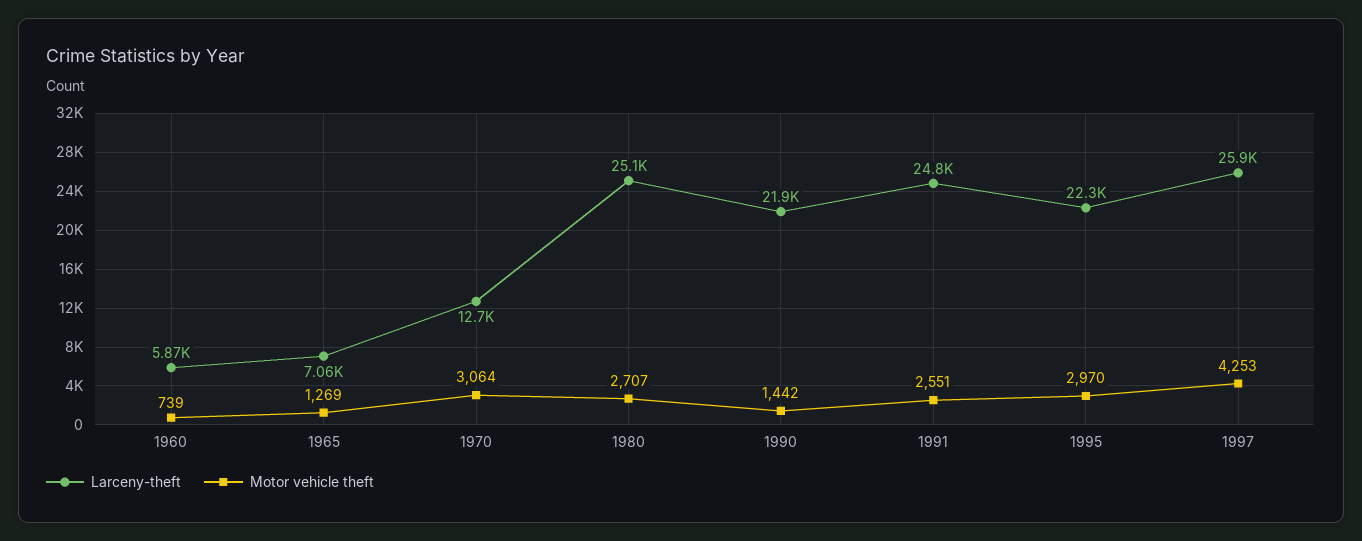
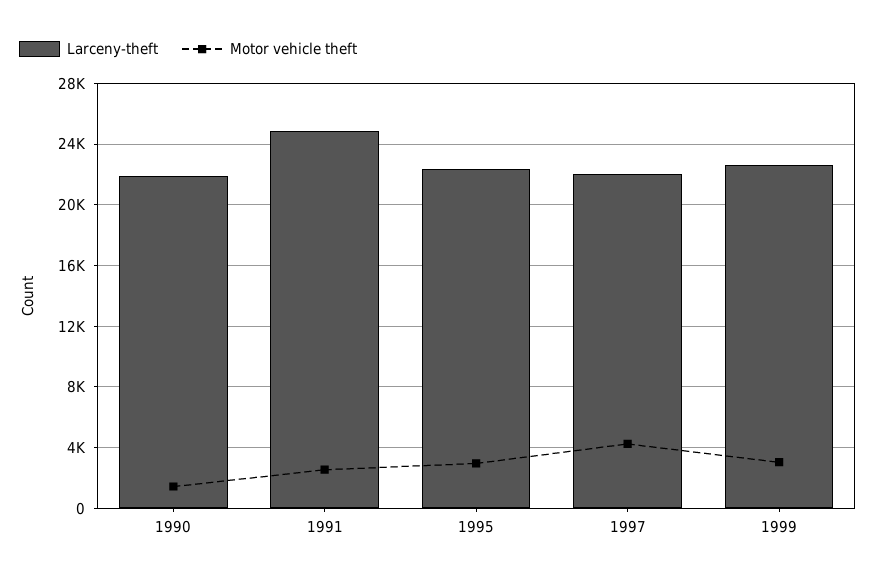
Larceny-theft, 1960: 5870 -> none
Motor vehicle theft, 1960: 739 -> none
Larceny-theft, 1965: 7060 -> none
Motor vehicle theft, 1965: 1269 -> none
Larceny-theft, 1970: 12700 -> none
Motor vehicle theft, 1970: 3064 -> none
Larceny-theft, 1980: 25100 -> none
Motor vehicle theft, 1980: 2707 -> none
Larceny-theft, 1997: 25900 -> 22000
Larceny-theft, 1999: none -> 22500
Motor vehicle theft, 1999: none -> 3000

